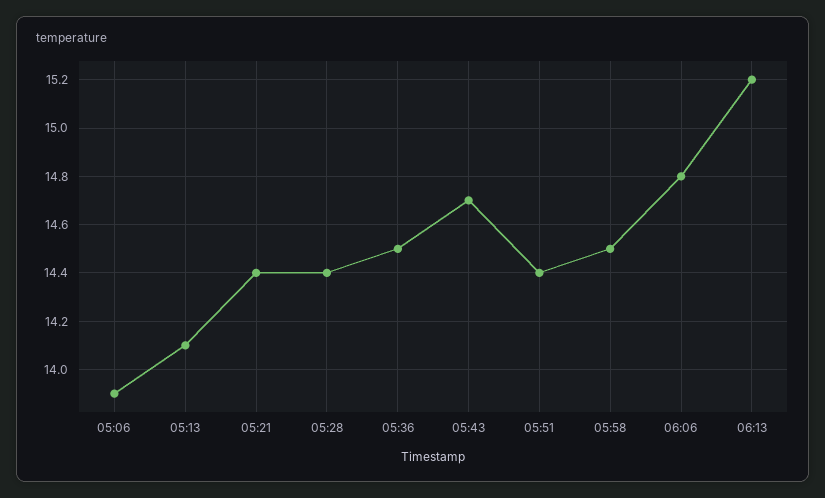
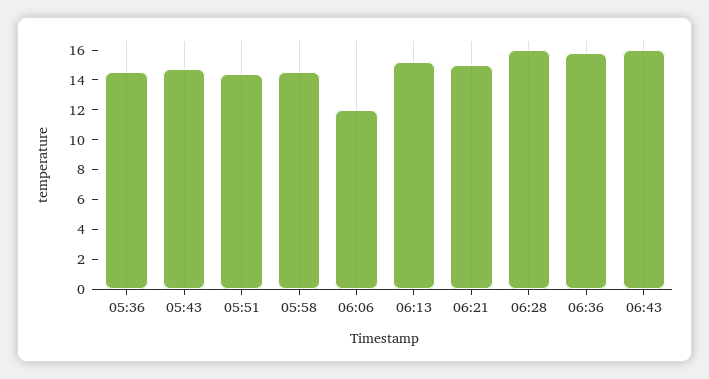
05:06: 13.9 -> none
05:13: 14.1 -> none
05:21: 14.4 -> none
05:28: 14.4 -> none
06:06: 14.8 -> 12
06:21: none -> 15
06:28: none -> 16
06:36: none -> 16
06:43: none -> 16

